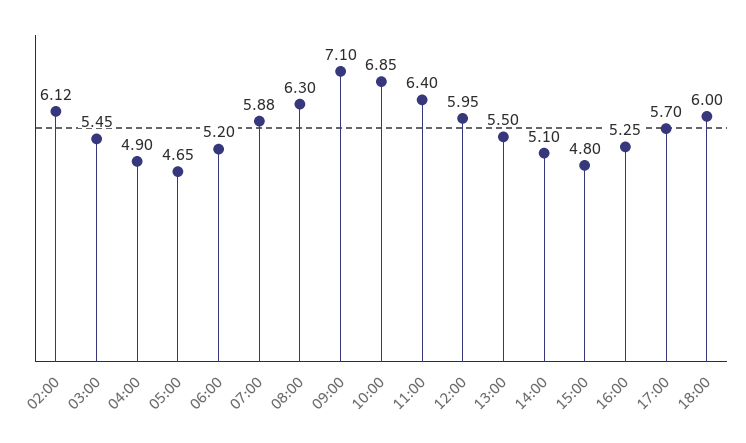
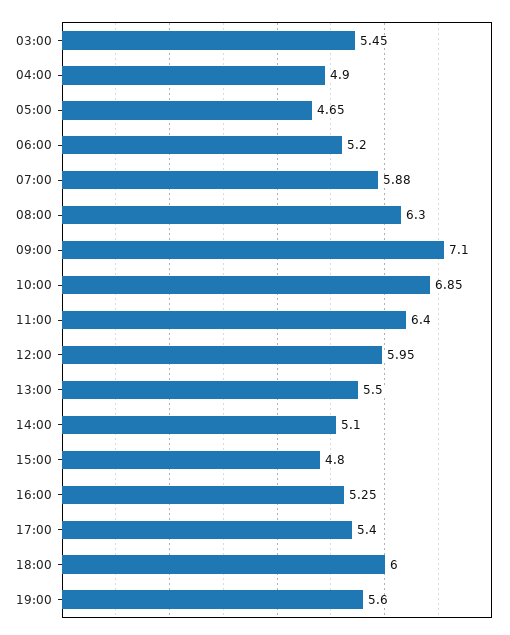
02:00: 6.12 -> none
17:00: 5.7 -> 5.4
19:00: none -> 5.6

